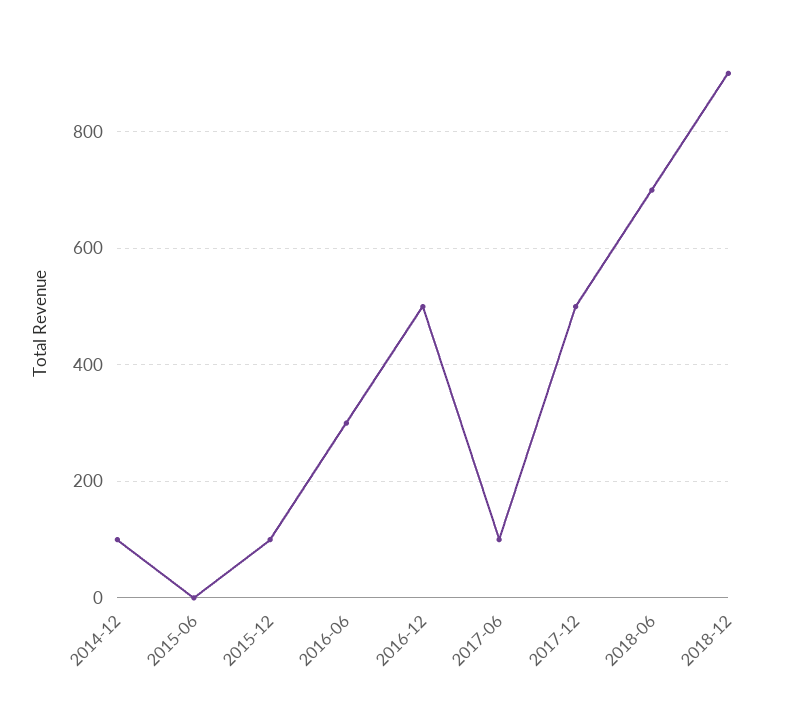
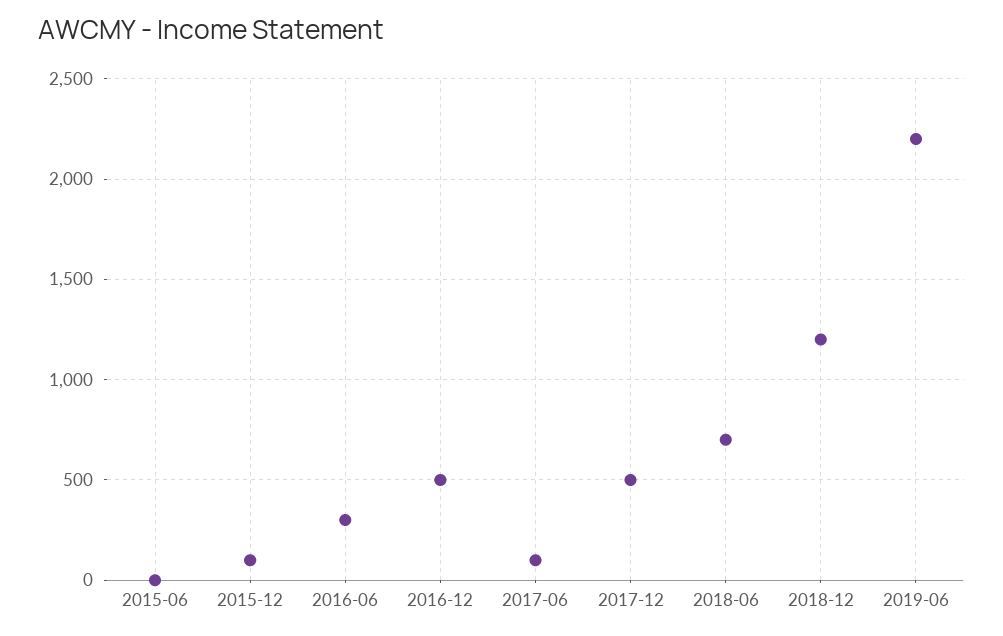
2014-12: 100 -> none
2018-12: 900 -> 1200
2019-06: none -> 2200

